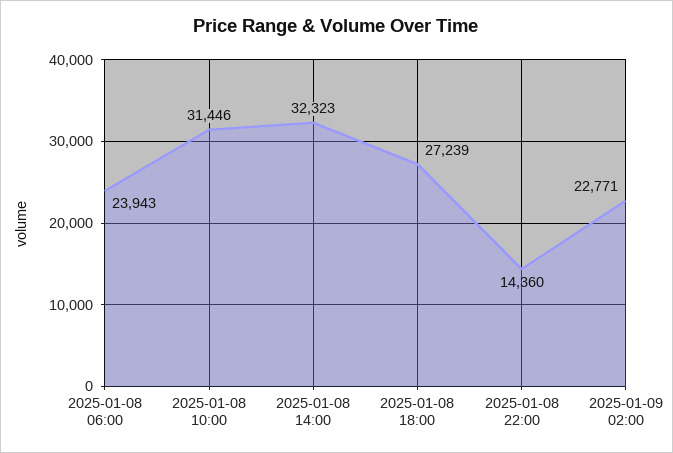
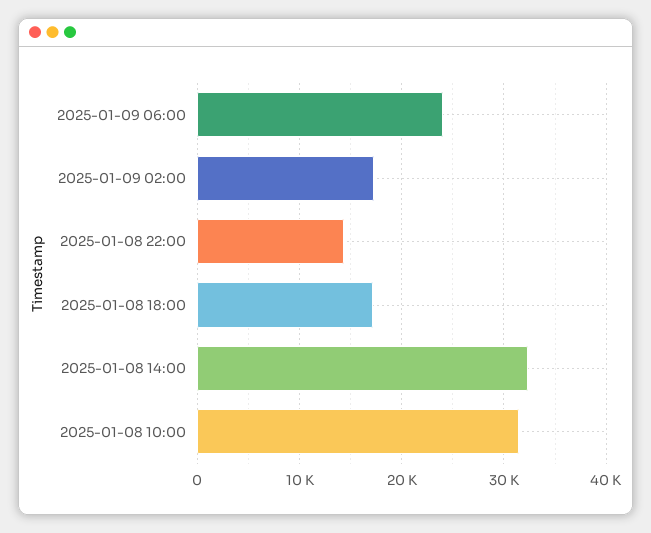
2025-01-08 06:00: 23943 -> none
2025-01-08 18:00: 27239 -> 17000
2025-01-09 02:00: 22771 -> 17000
2025-01-09 06:00: none -> 24000

